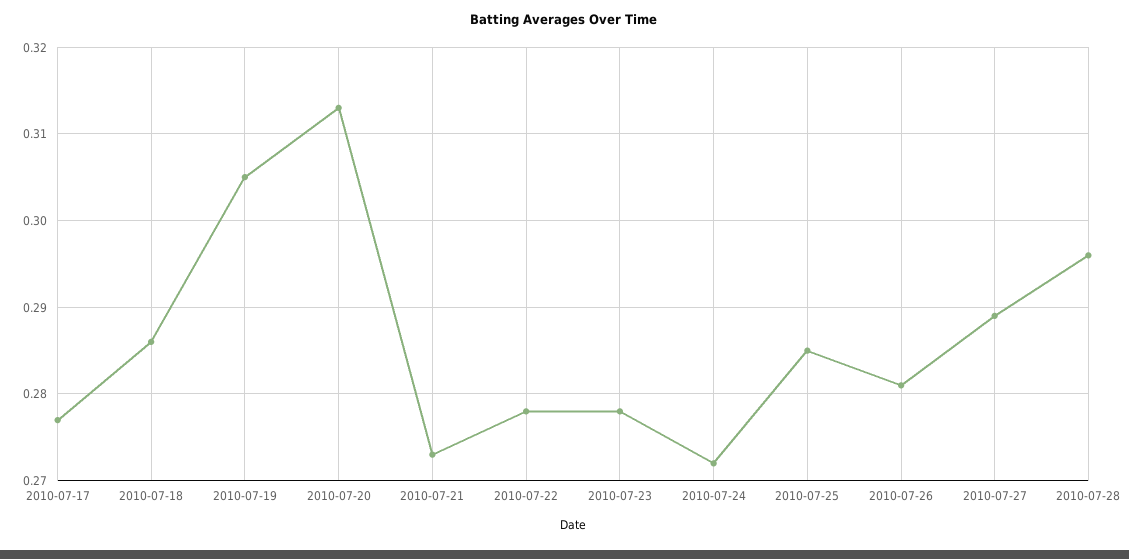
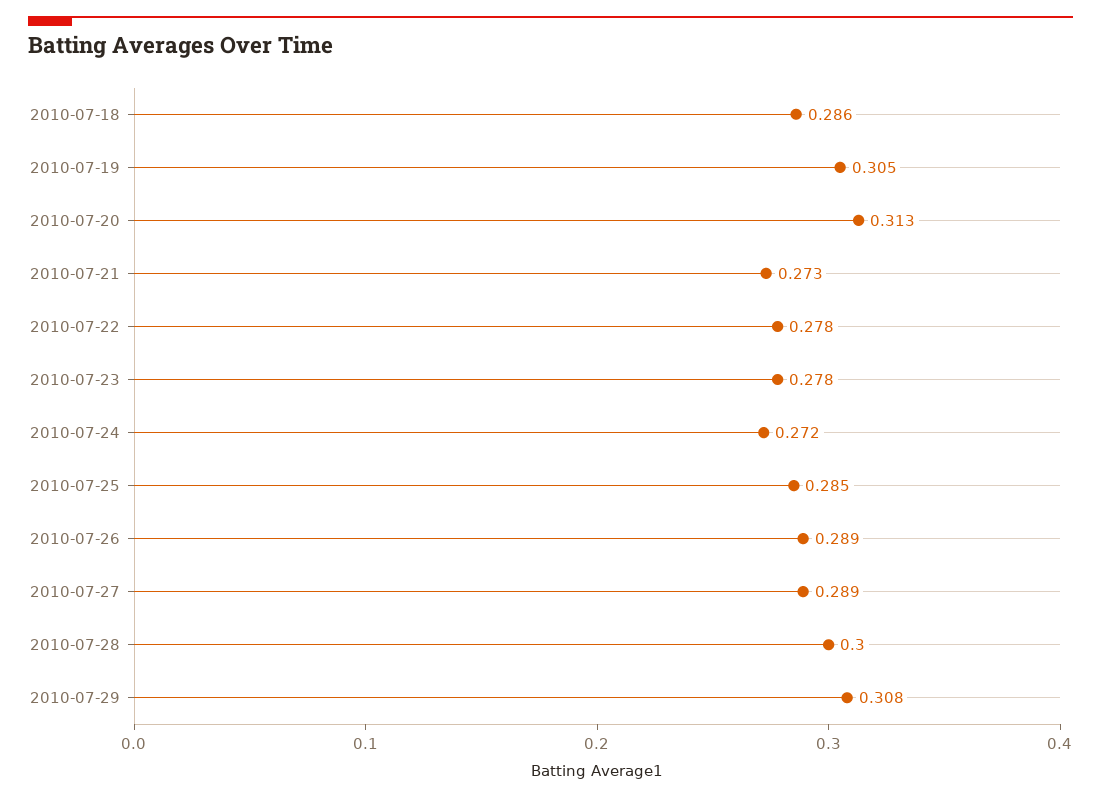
2010-07-17: 0.277 -> none
2010-07-26: 0.281 -> 0.289
2010-07-28: 0.296 -> 0.3
2010-07-29: none -> 0.308

